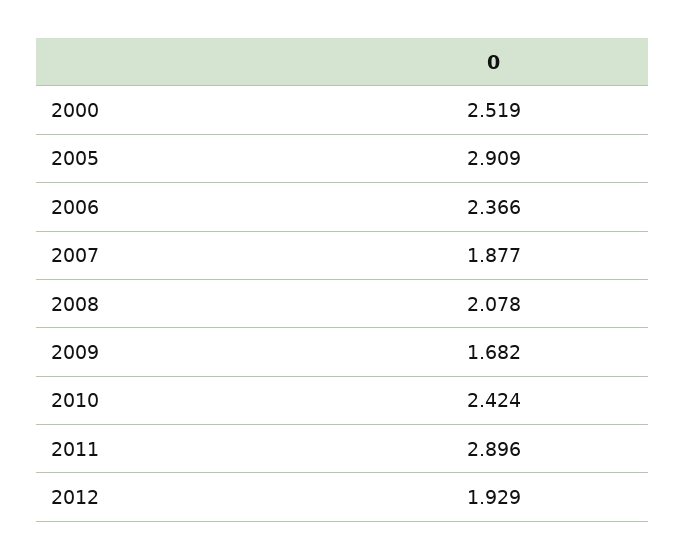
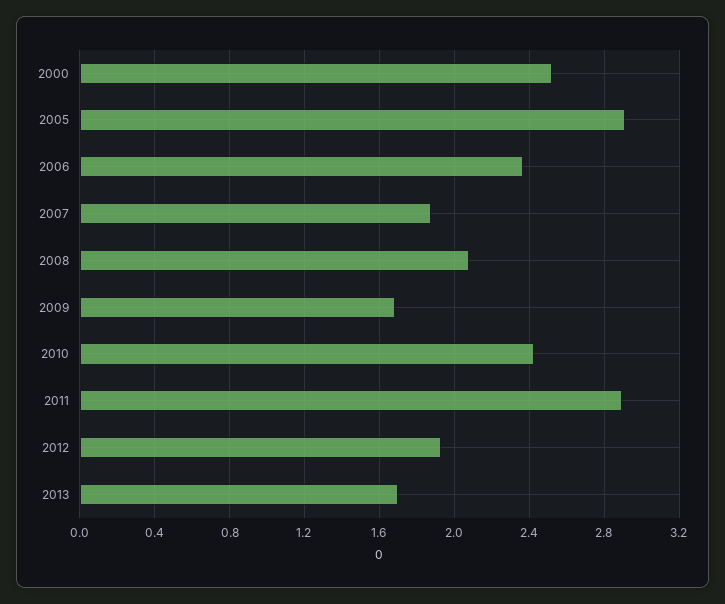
2013: none -> 1.7

